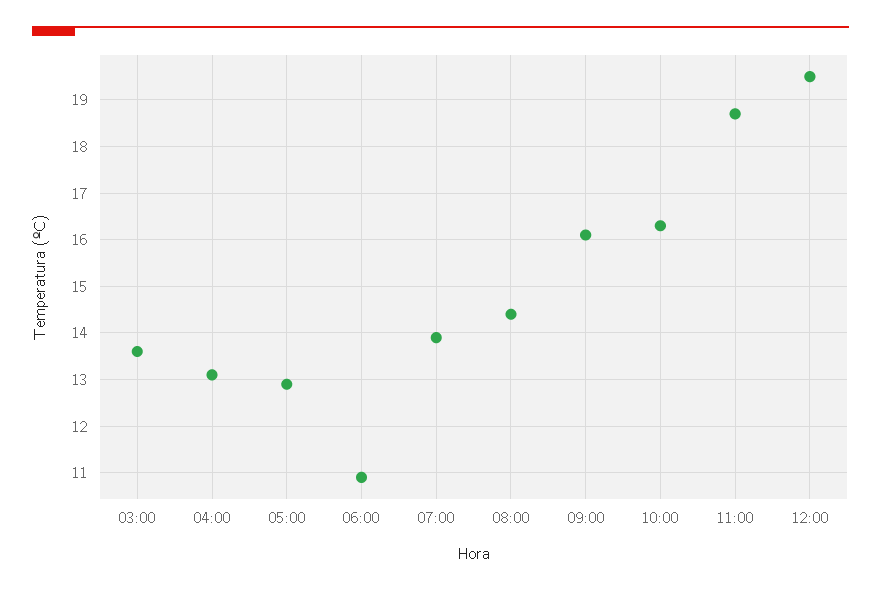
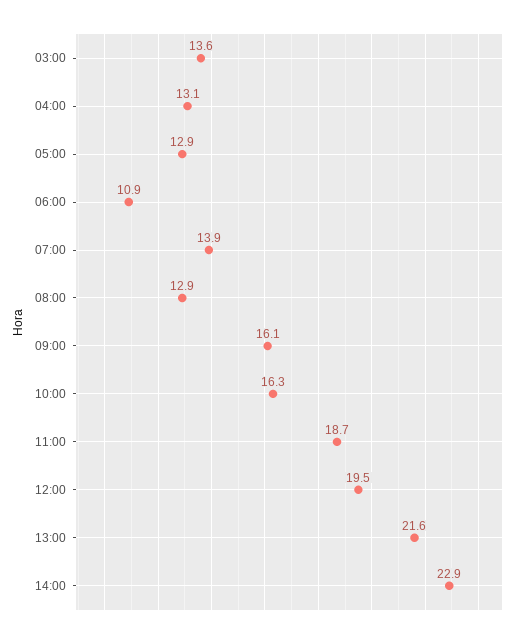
08:00: 14.5 -> 12.9
13:00: none -> 21.6
14:00: none -> 22.9

